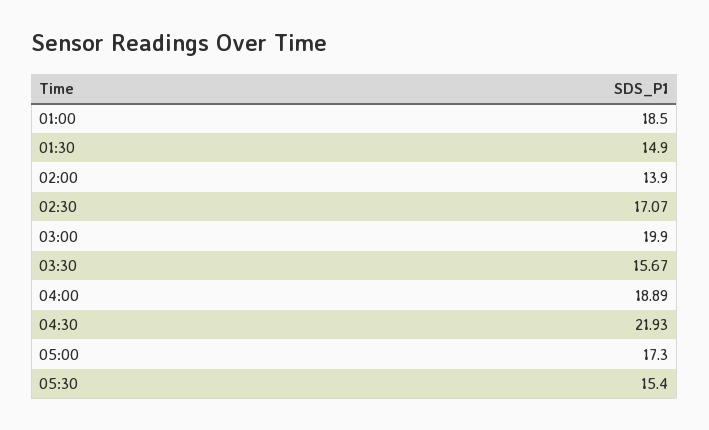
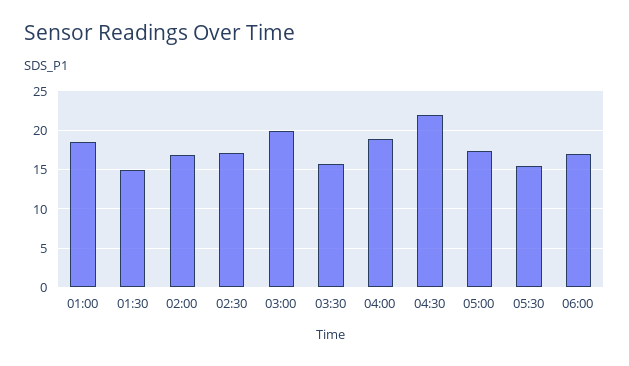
02:00: 13.9 -> 17
06:00: none -> 17

